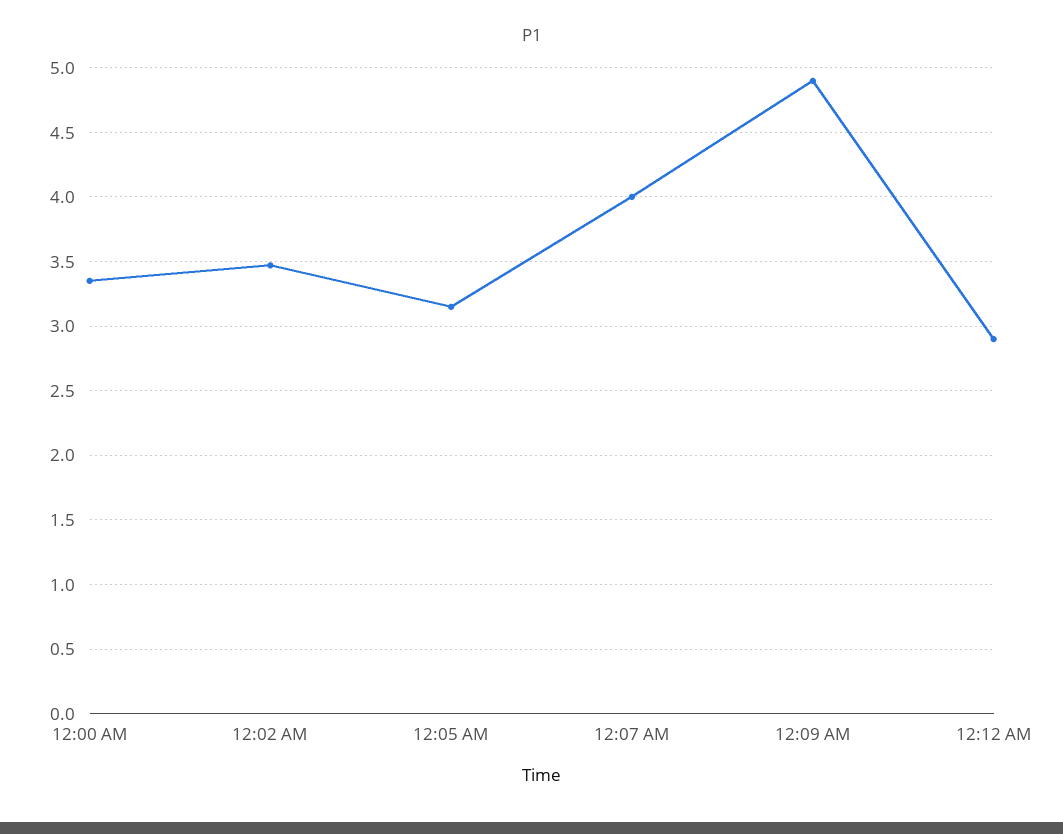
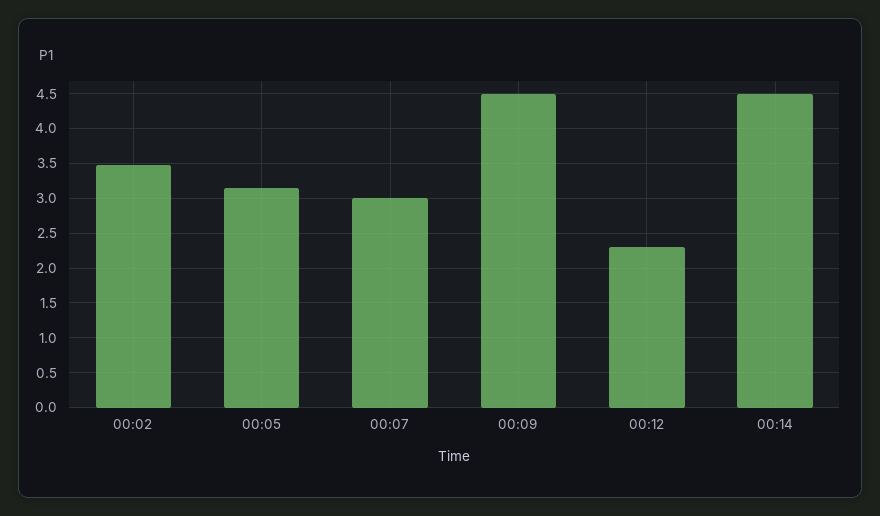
12:00 AM: 3.35 -> none
12:07 AM: 4 -> 3
12:09 AM: 4.9 -> 4.5
12:12 AM: 2.9 -> 2.3
00:14: none -> 4.5

